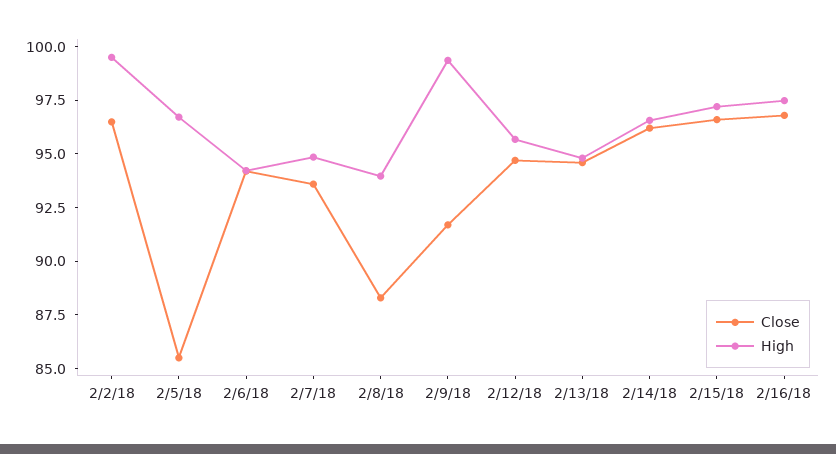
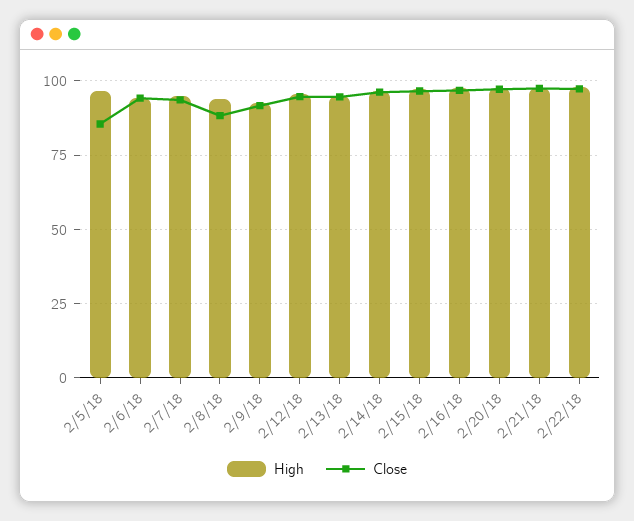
Close, 2/2/18: 96.5 -> none
High, 2/2/18: 99.5 -> none
High, 2/9/18: 99.5 -> 92.5
High, 2/20/18: none -> 97.5
Close, 2/20/18: none -> 97.5
High, 2/21/18: none -> 97.5
Close, 2/21/18: none -> 97.5
High, 2/22/18: none -> 97.5
Close, 2/22/18: none -> 97.5

